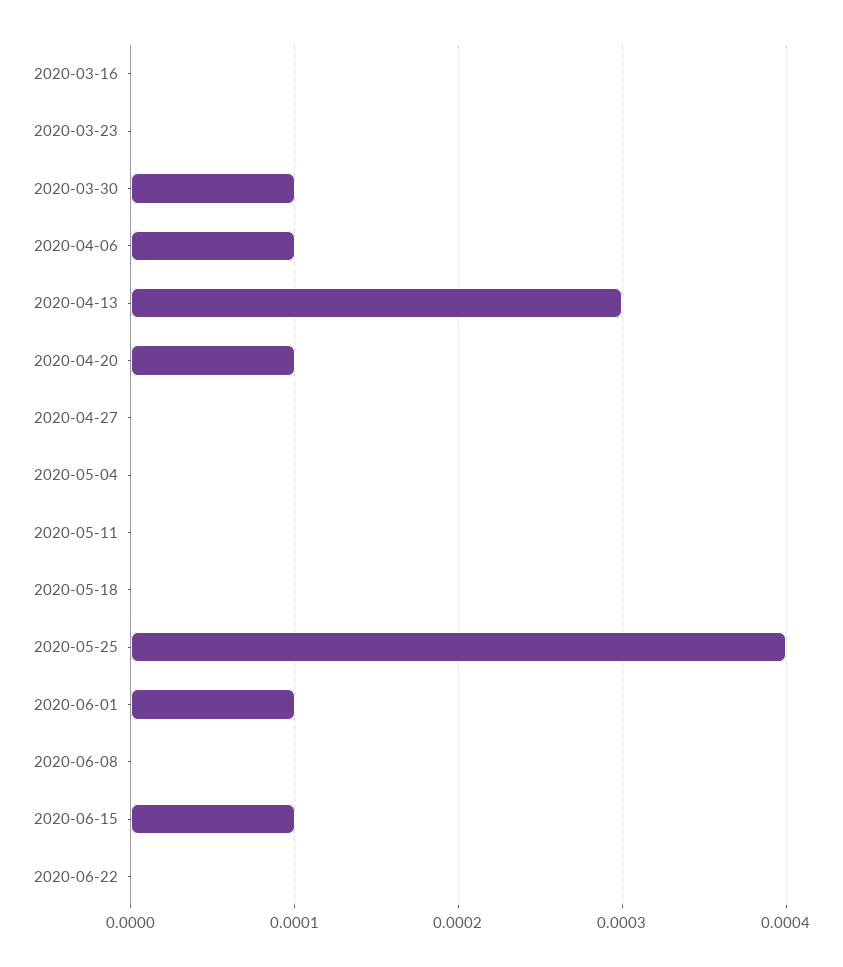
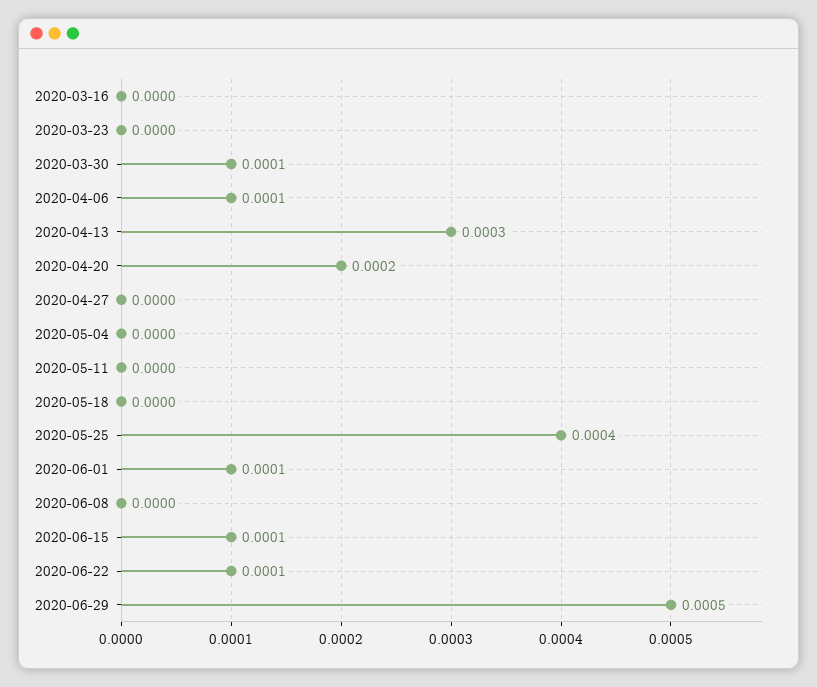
2020-04-20: 0.0001 -> 0.0002
2020-06-22: 0 -> 0.0001
2020-06-29: none -> 0.0005

